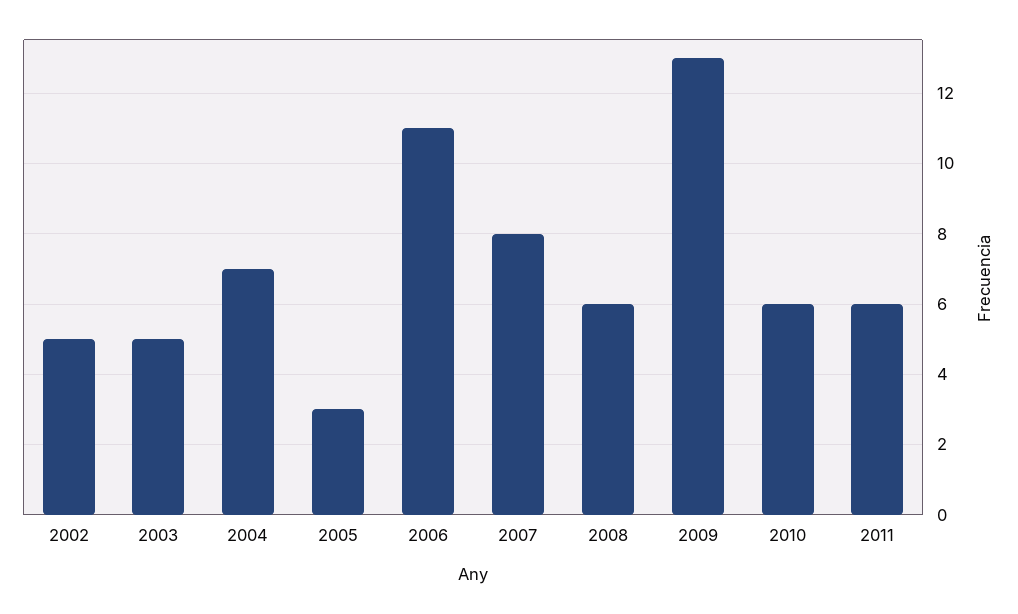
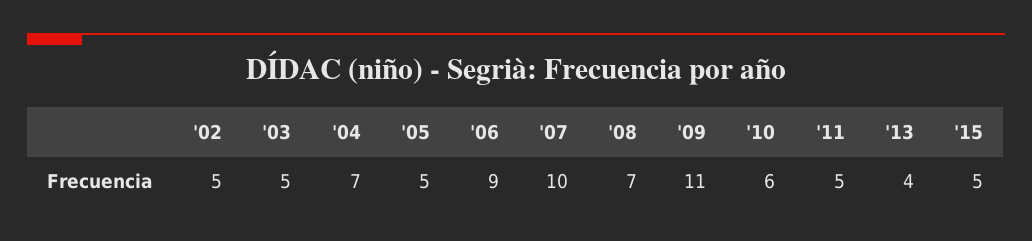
2005: 3 -> 5
2006: 11 -> 9
2007: 8 -> 10
2008: 6 -> 7
2009: 13 -> 11
2011: 6 -> 5
'13: none -> 4
'15: none -> 5

